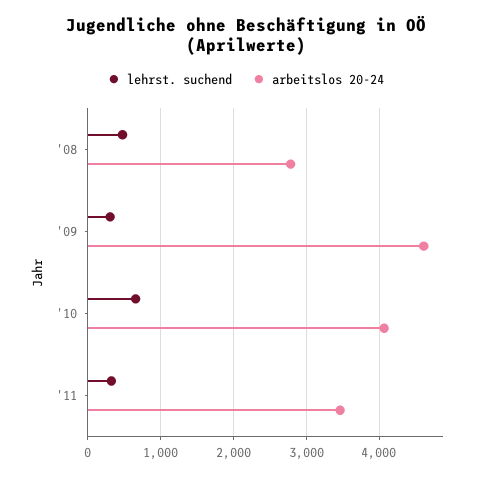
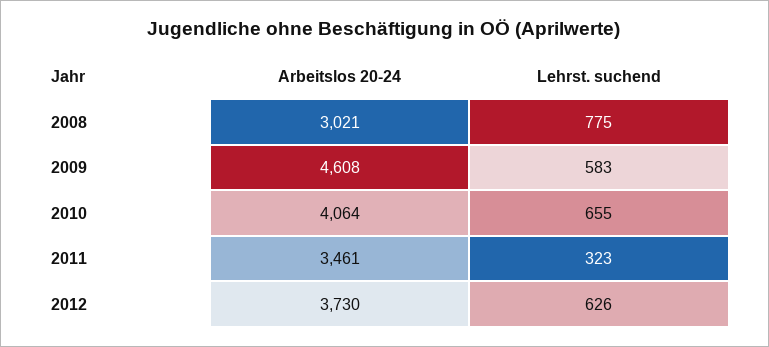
lehrst. suchend, '08: 500 -> 775
arbeitslos 20-24, '08: 2800 -> 3021
lehrst. suchend, '09: 300 -> 583
arbeitslos 20-24, 2012: none -> 3730
lehrst. suchend, 2012: none -> 626

